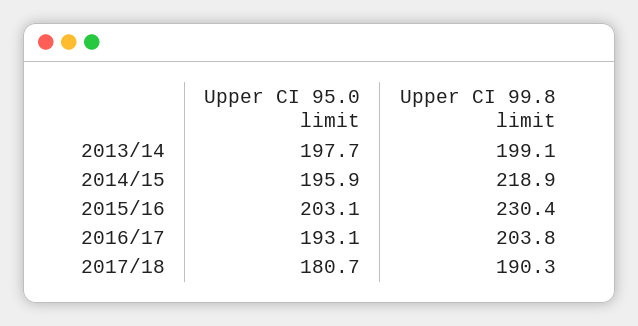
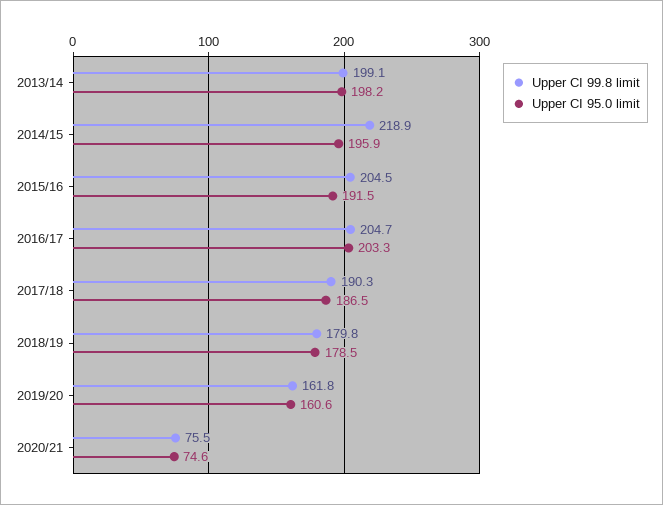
Upper CI 95.0 limit, 2013/14: 197.7 -> 198.2
Upper CI 95.0 limit, 2015/16: 203.1 -> 191.5
Upper CI 99.8 limit, 2015/16: 230.4 -> 204.5
Upper CI 95.0 limit, 2016/17: 193.1 -> 203.3
Upper CI 99.8 limit, 2016/17: 203.8 -> 204.7
Upper CI 95.0 limit, 2017/18: 180.7 -> 186.5
Upper CI 99.8 limit, 2018/19: none -> 179.8
Upper CI 95.0 limit, 2018/19: none -> 178.5
Upper CI 99.8 limit, 2019/20: none -> 161.8
Upper CI 95.0 limit, 2019/20: none -> 160.6
Upper CI 99.8 limit, 2020/21: none -> 75.5
Upper CI 95.0 limit, 2020/21: none -> 74.6

